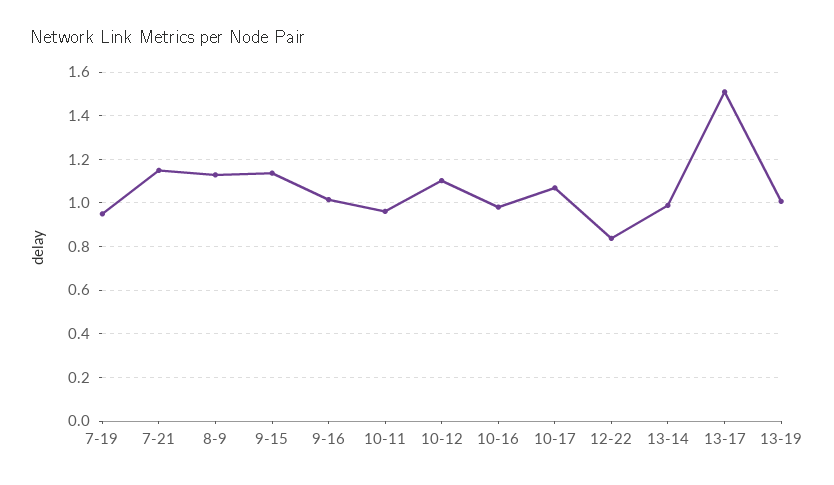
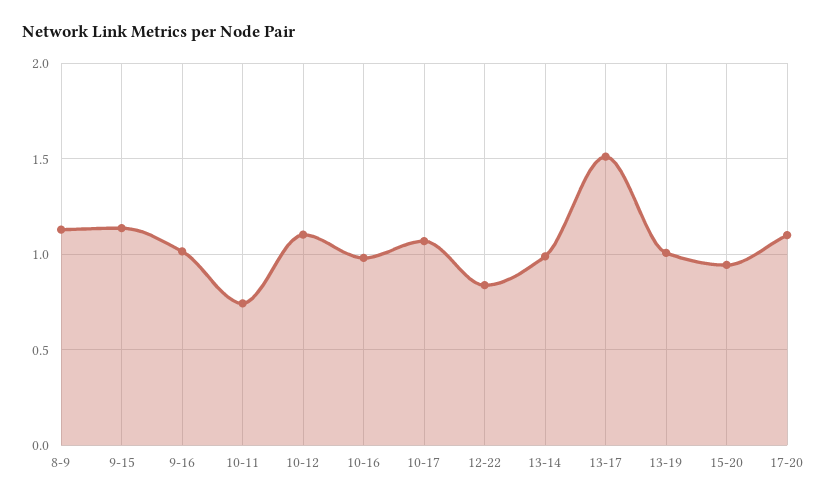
7-19: 0.95 -> none
7-21: 1.15 -> none
10-11: 0.95 -> 0.75
15-20: none -> 0.95
17-20: none -> 1.1

